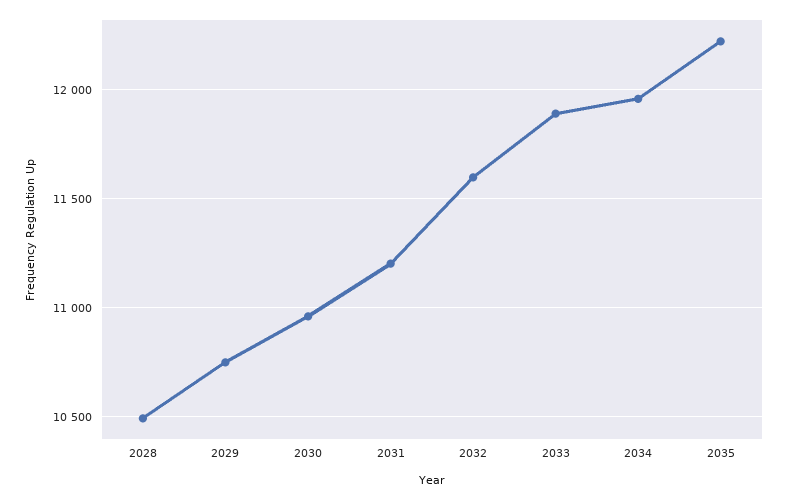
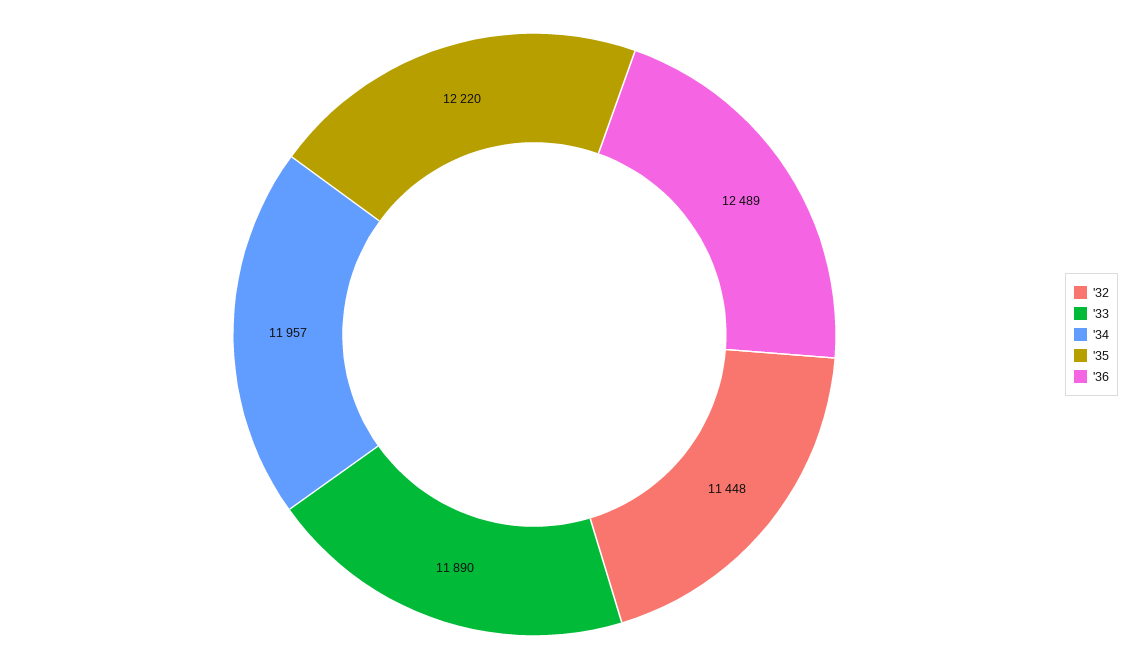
2028: 10500 -> none
2029: 10750 -> none
2030: 10950 -> none
2031: 11200 -> none
2032: 11600 -> 11448
'36: none -> 12489

